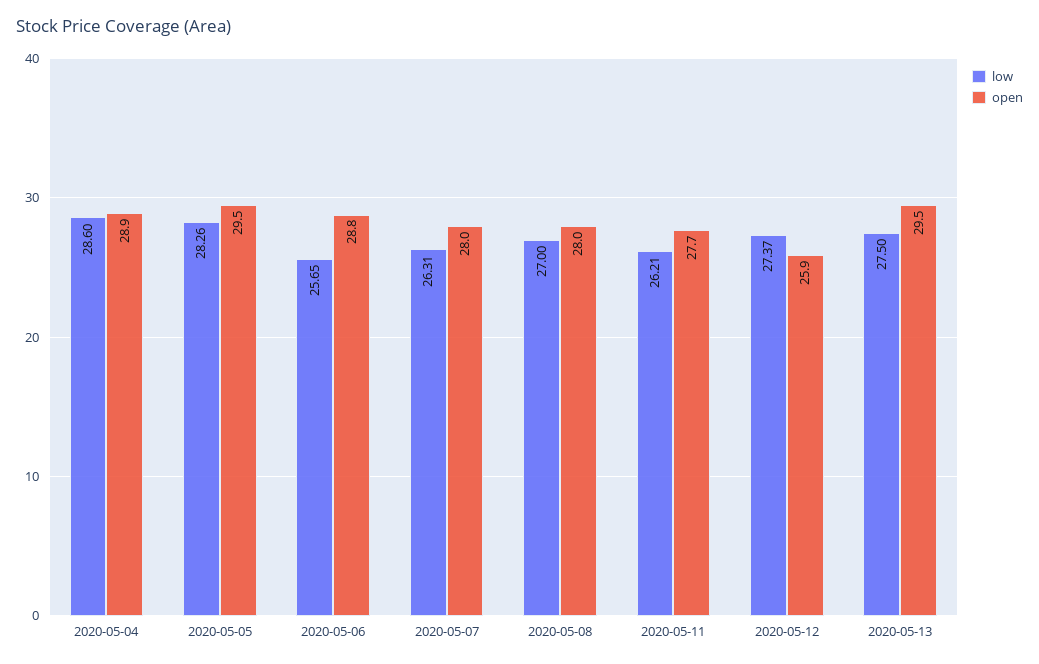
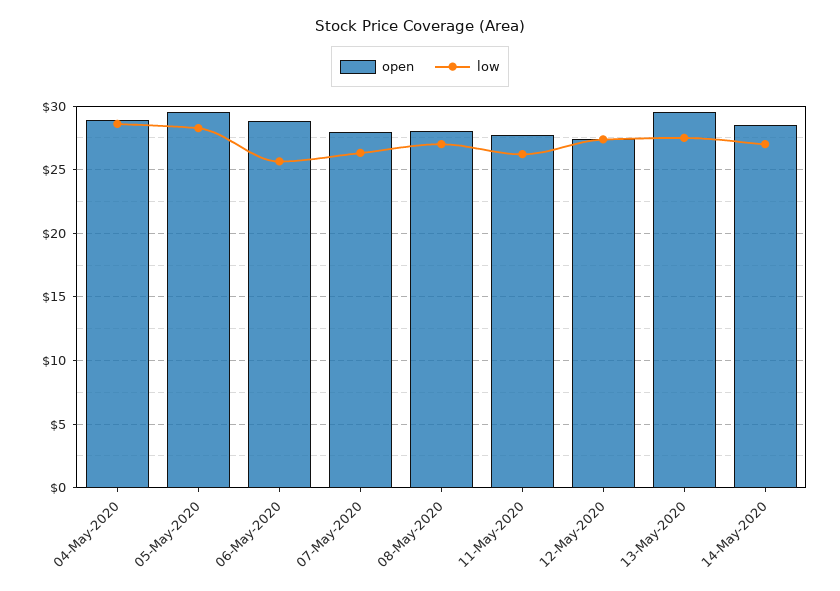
open, 2020-05-12: 25.9 -> 27.5
open, 14-May-2020: none -> 28.5
low, 14-May-2020: none -> 27

